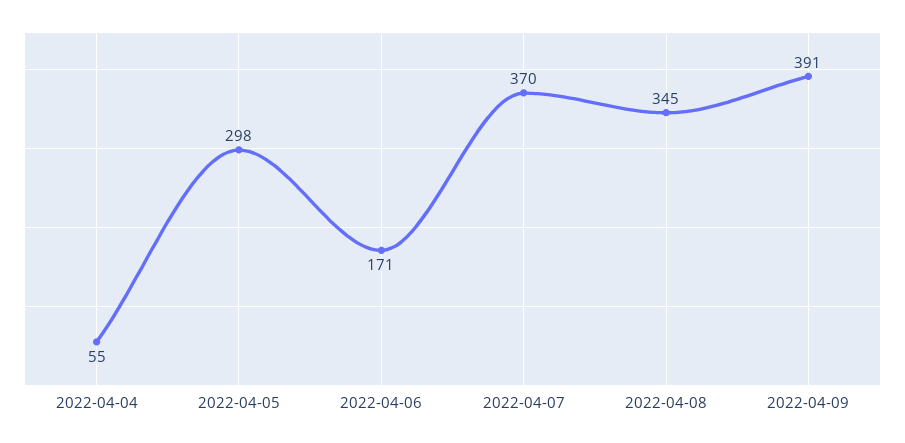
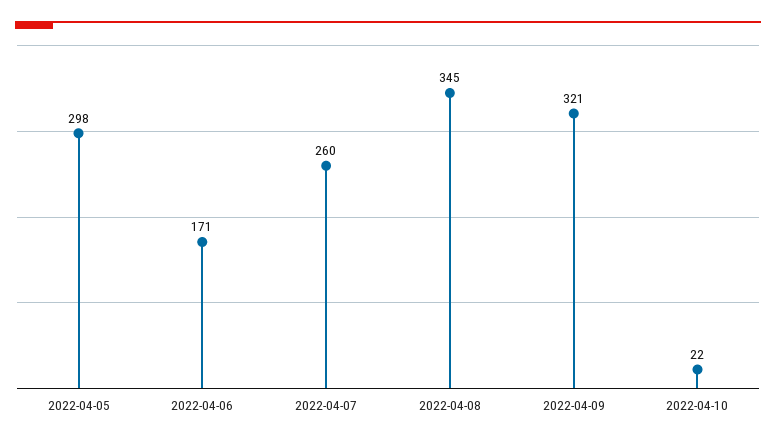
2022-04-04: 55 -> none
2022-04-07: 370 -> 260
2022-04-09: 391 -> 321
2022-04-10: none -> 22

